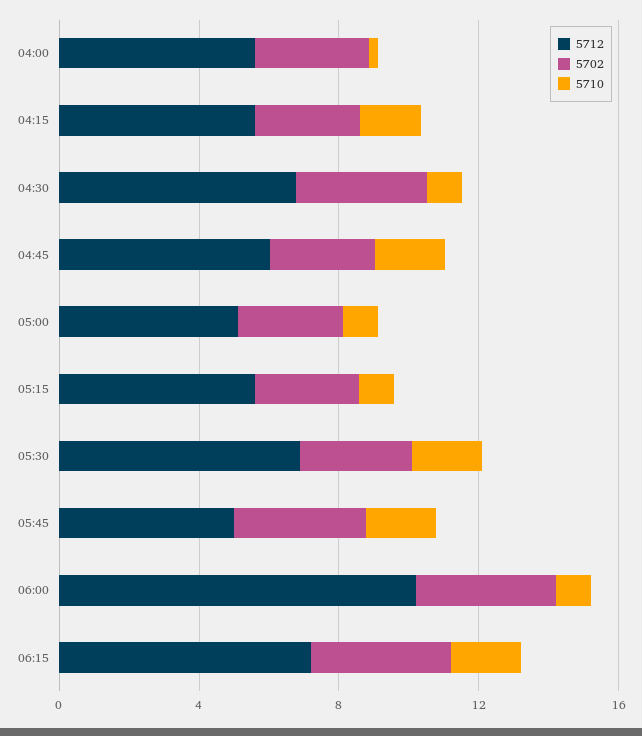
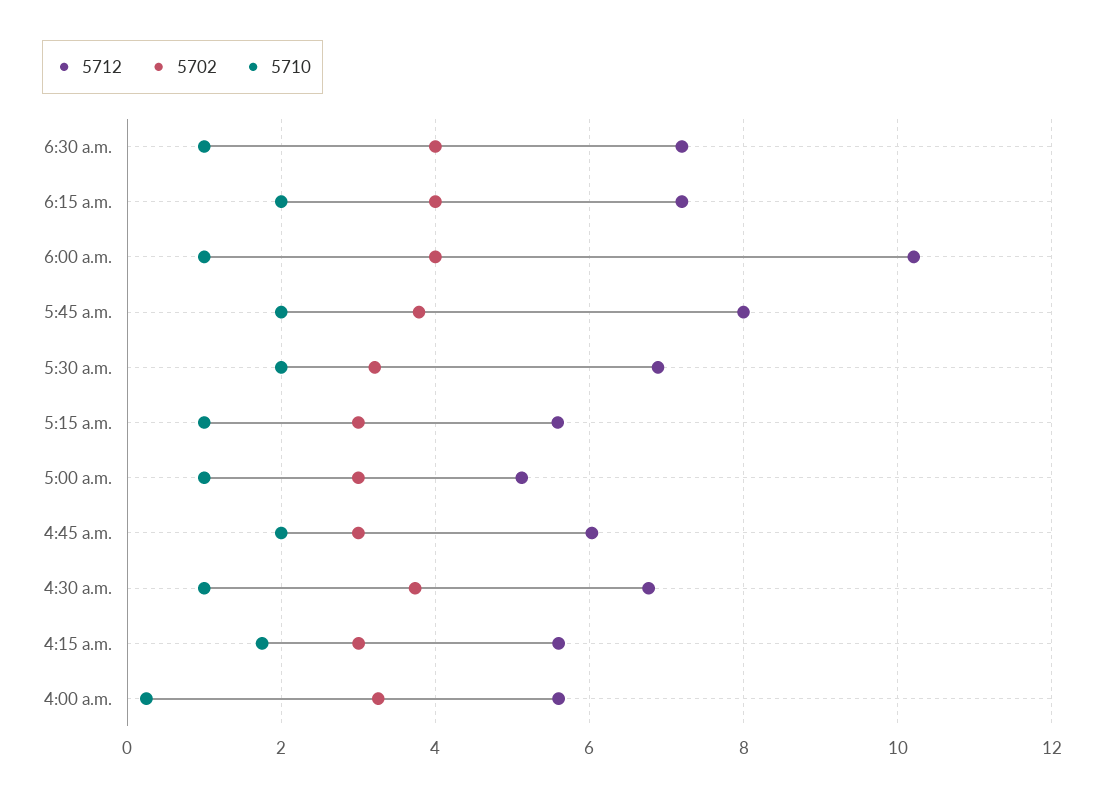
5712, 05:45: 5 -> 8
5712, 6:30 a.m.: none -> 7.2
5702, 6:30 a.m.: none -> 4
5710, 6:30 a.m.: none -> 1

